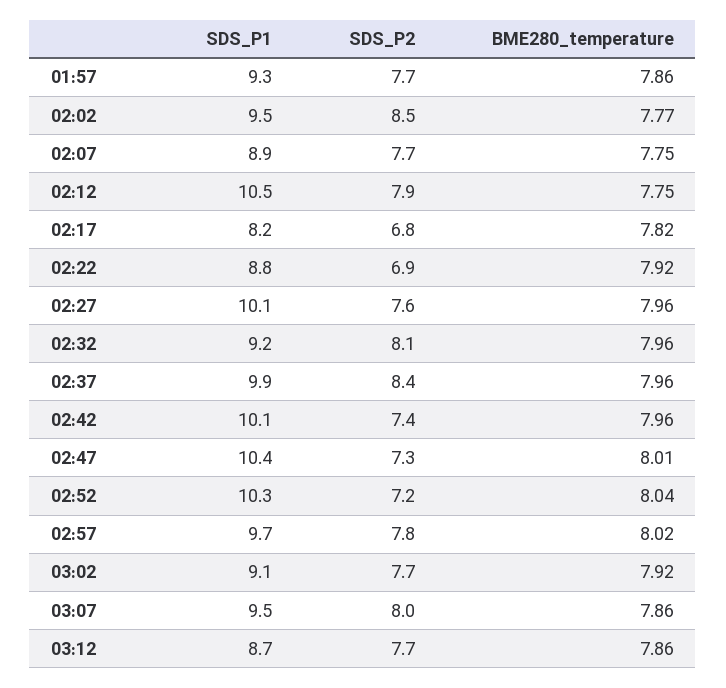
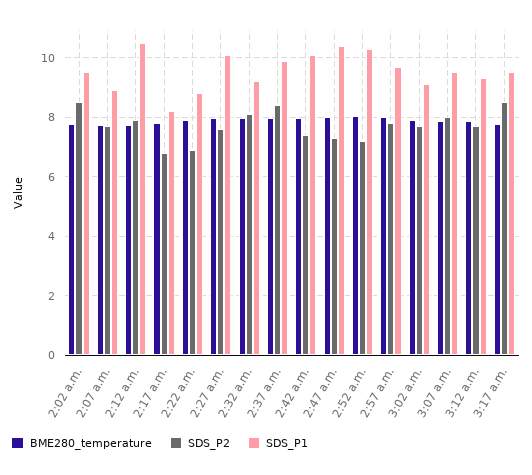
SDS_P1, 01:57: 9.3 -> none
SDS_P2, 01:57: 7.7 -> none
BME280_temperature, 01:57: 7.86 -> none
SDS_P1, 03:12: 8.7 -> 9.25
BME280_temperature, 3:17 a.m.: none -> 7.75
SDS_P2, 3:17 a.m.: none -> 8.5
SDS_P1, 3:17 a.m.: none -> 9.5

